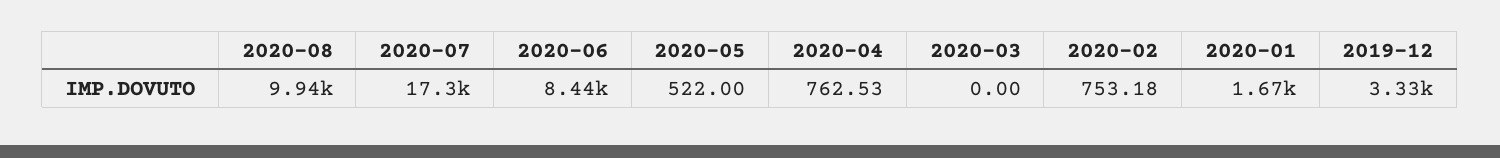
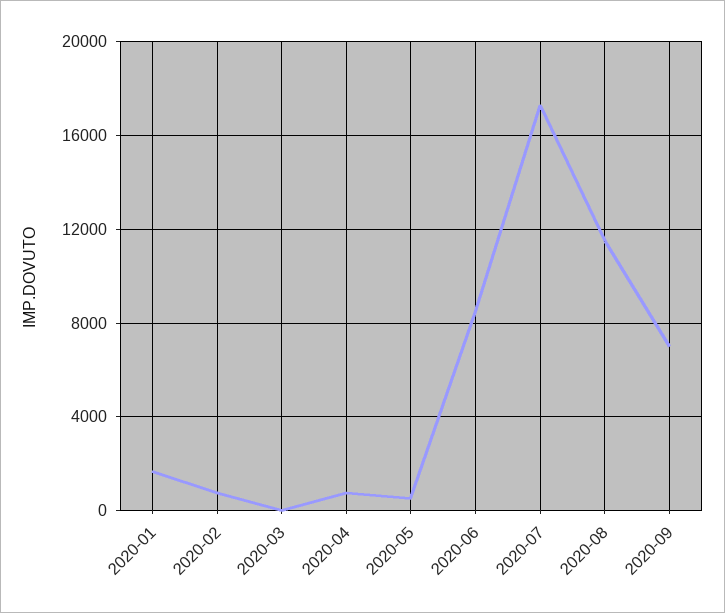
2020-08: 9940 -> 11500
2019-12: 3330 -> none
2020-09: none -> 7000

